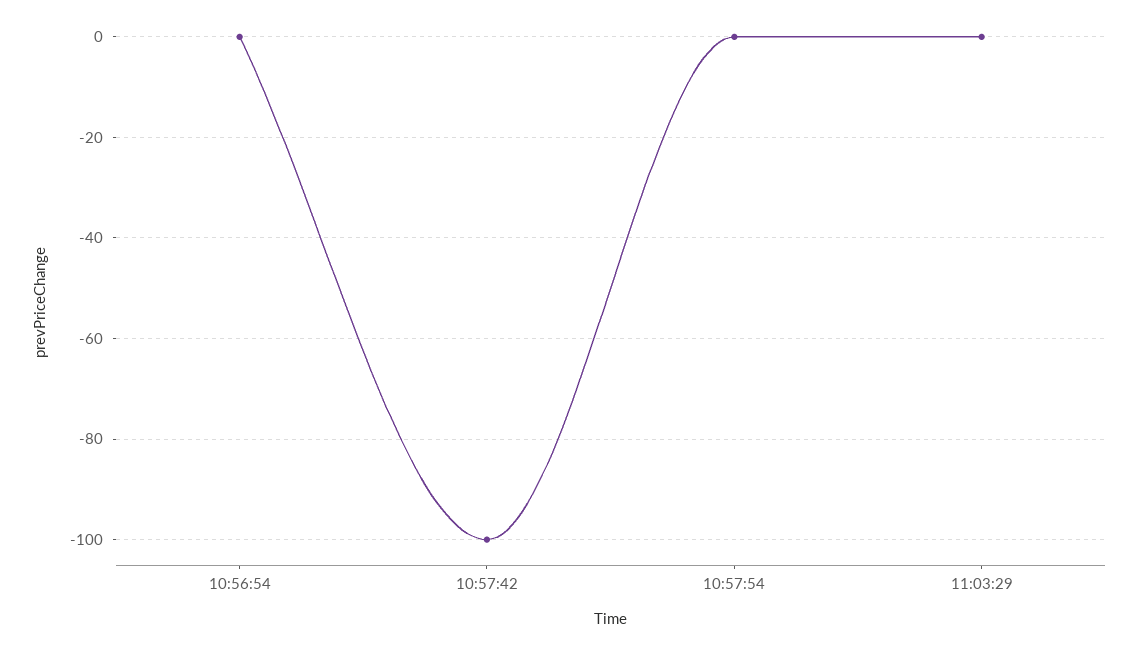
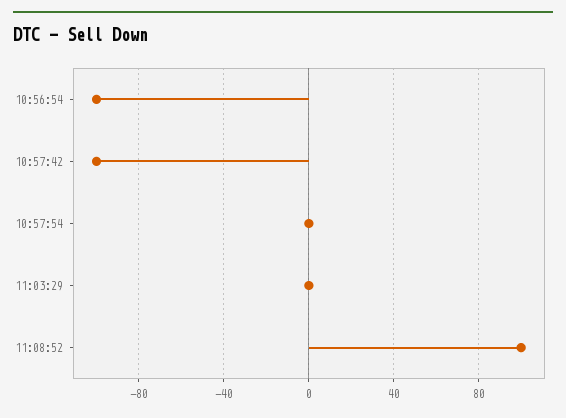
10:56:54: 0 -> -100
11:08:52: none -> 100

